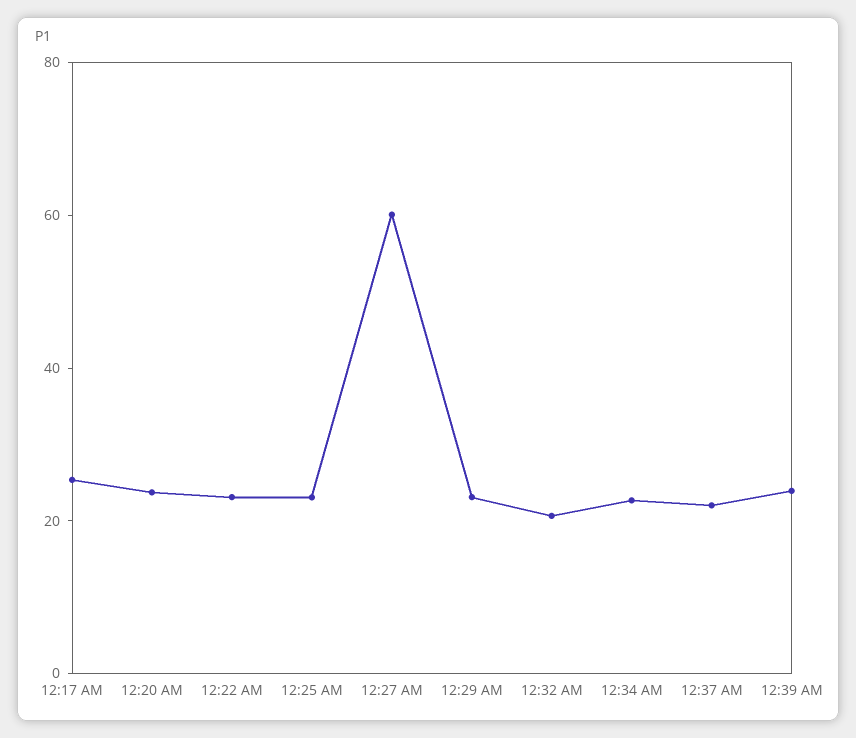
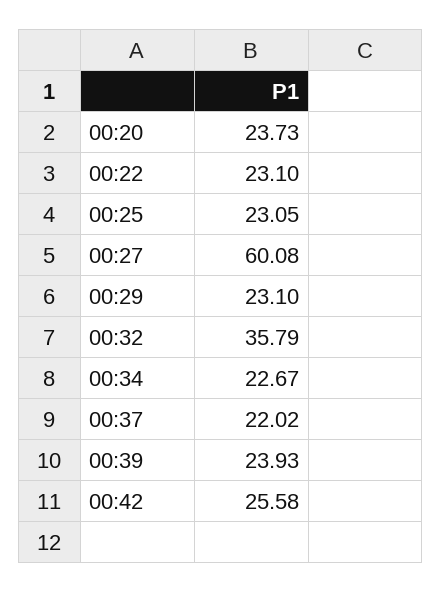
12:17 AM: 25 -> none
12:32 AM: 20 -> 35.79
00:42: none -> 25.58

